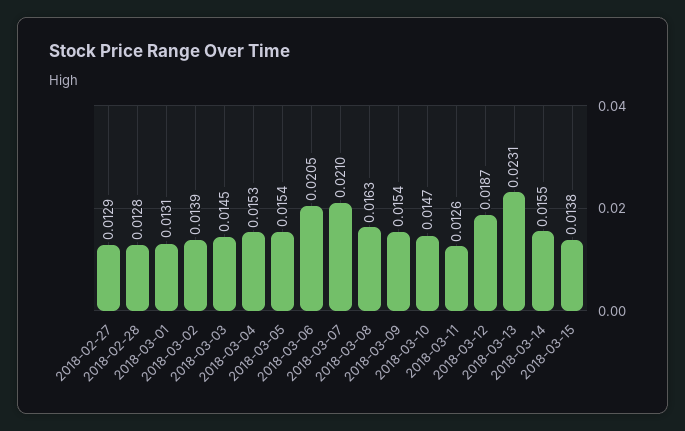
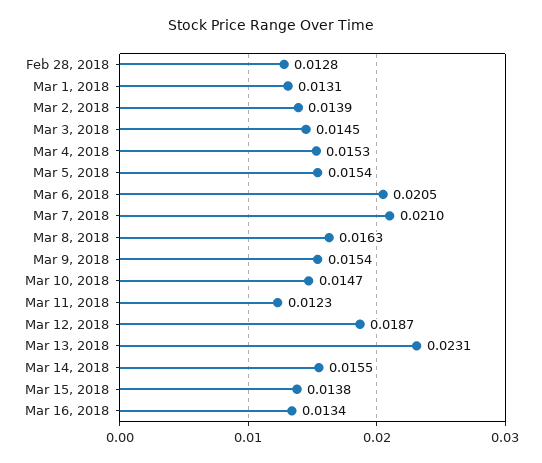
2018-02-27: 0.0129 -> none
2018-03-11: 0.0126 -> 0.0123
Mar 16, 2018: none -> 0.0134

